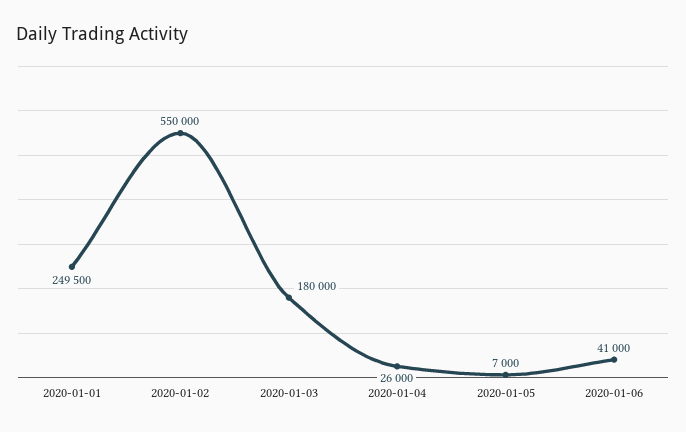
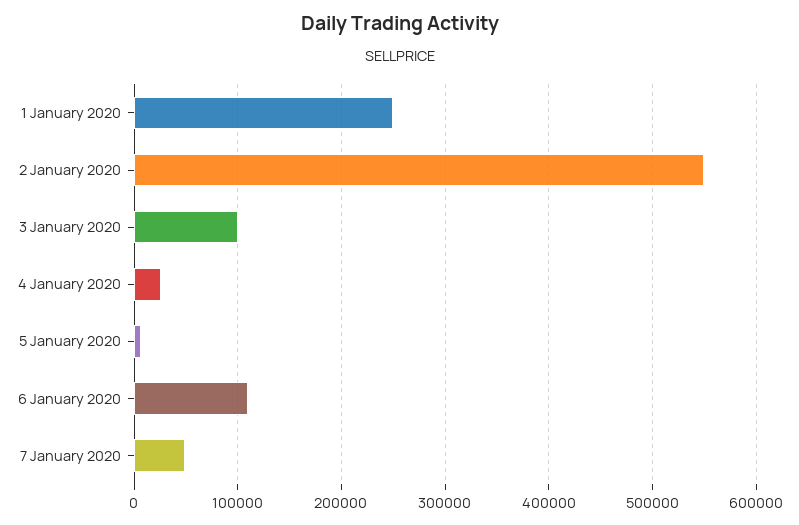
2020-01-03: 180000 -> 100000
2020-01-06: 41000 -> 110000
7 January 2020: none -> 50000

